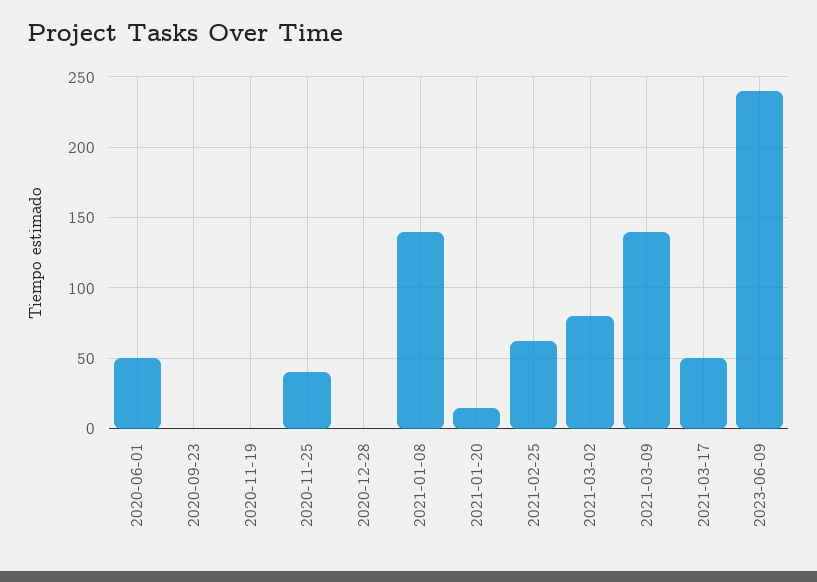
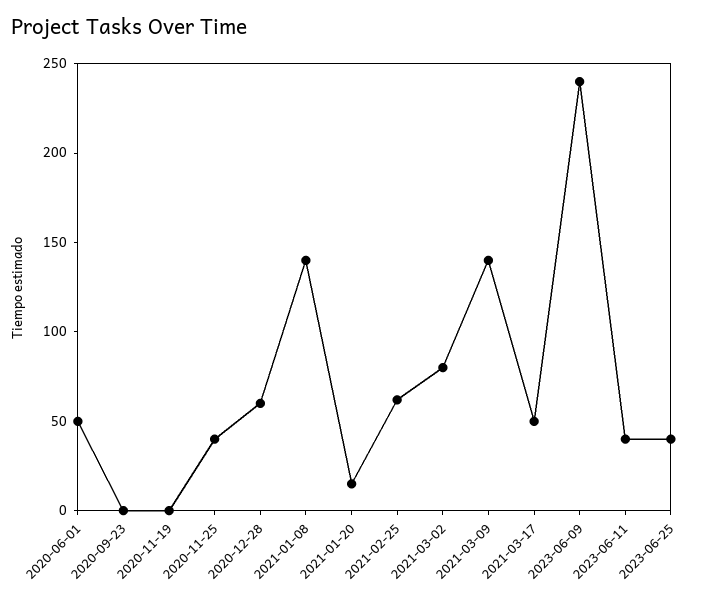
2020-12-28: 0 -> 60
2023-06-11: none -> 40
2023-06-25: none -> 40

